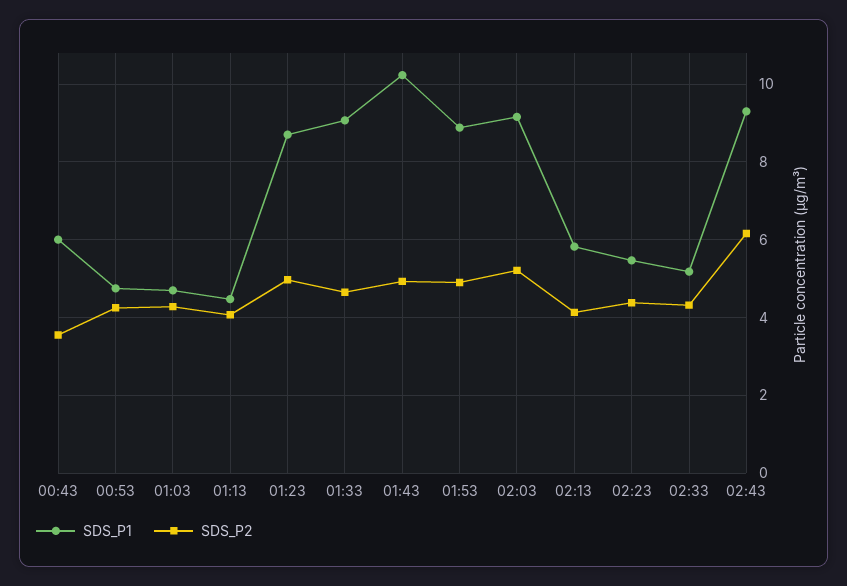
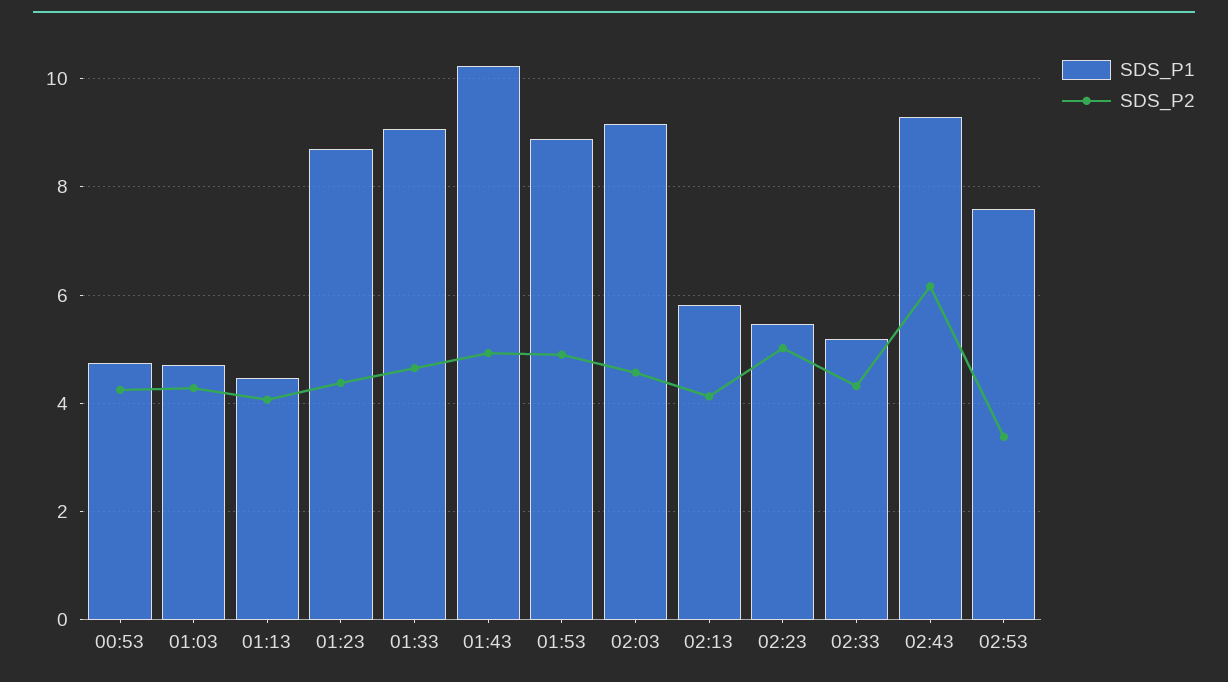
SDS_P1, 00:43: 6 -> none
SDS_P2, 00:43: 3.6 -> none
SDS_P2, 01:23: 5 -> 4.4
SDS_P2, 02:03: 5.2 -> 4.6
SDS_P2, 02:23: 4.4 -> 5
SDS_P1, 02:53: none -> 7.6
SDS_P2, 02:53: none -> 3.4

